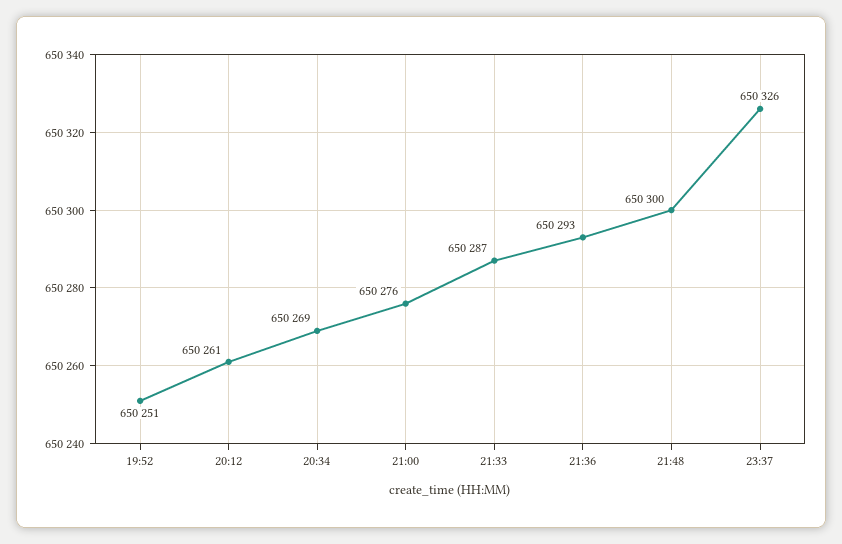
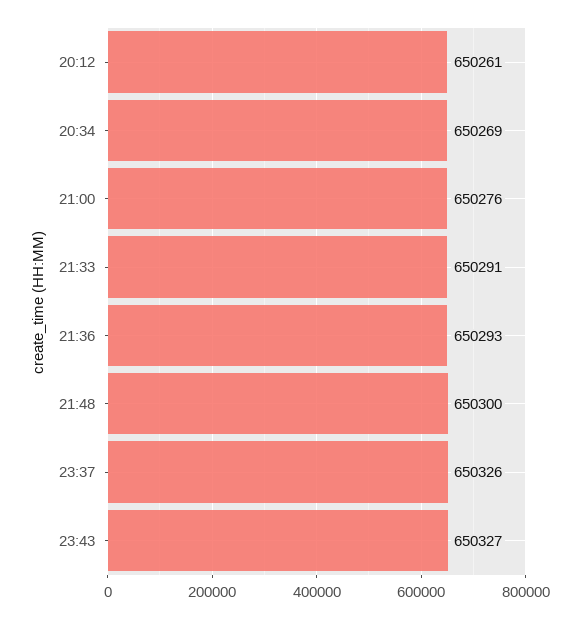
19:52: 650251 -> none
21:33: 650287 -> 650291
23:43: none -> 650327

